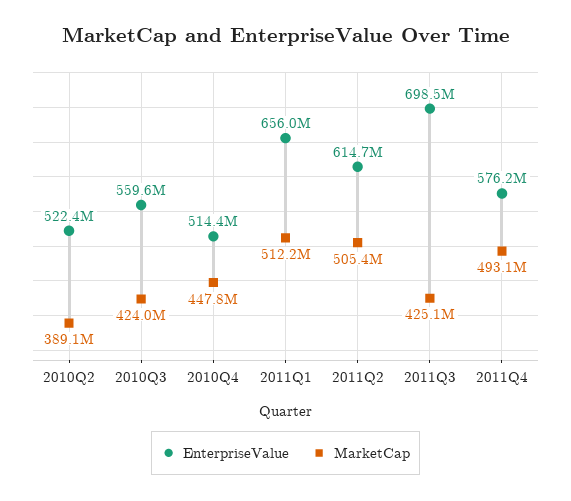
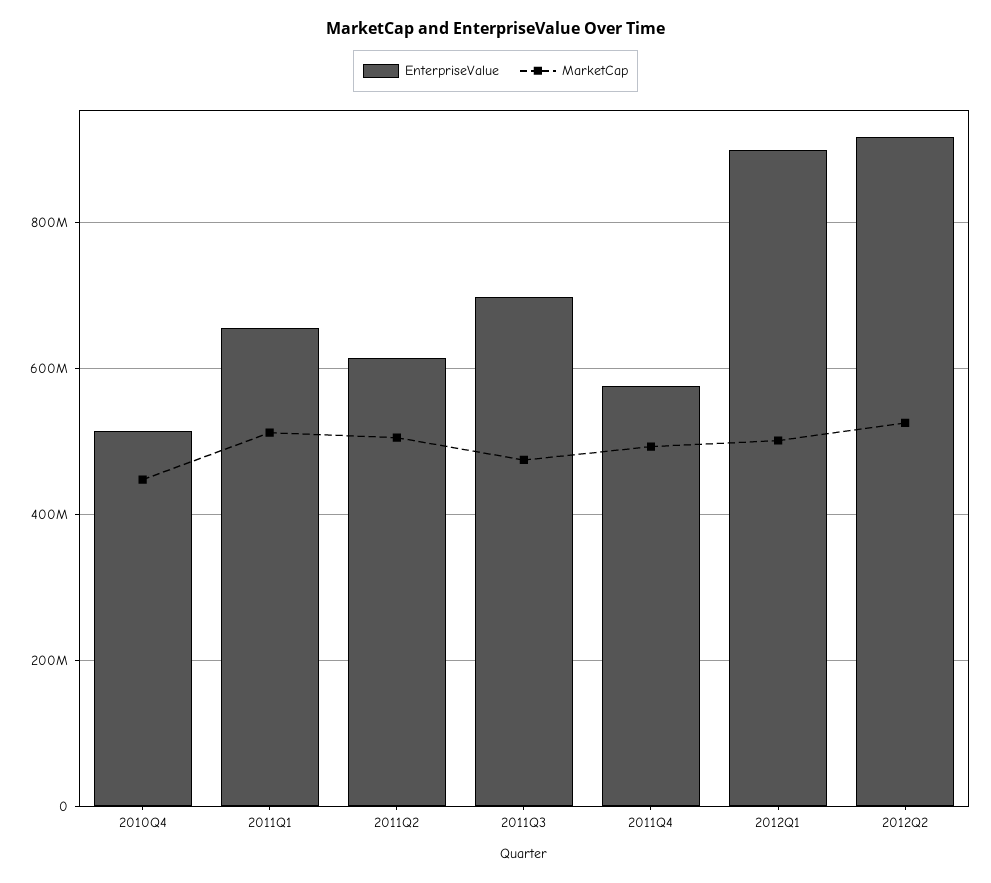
EnterpriseValue, 2010Q2: 522400000 -> none
MarketCap, 2010Q2: 389100000 -> none
EnterpriseValue, 2010Q3: 559600000 -> none
MarketCap, 2010Q3: 424000000 -> none
MarketCap, 2011Q3: 425100000 -> 480000000
EnterpriseValue, 2012Q1: none -> 900000000
MarketCap, 2012Q1: none -> 500000000
EnterpriseValue, 2012Q2: none -> 920000000
MarketCap, 2012Q2: none -> 520000000

